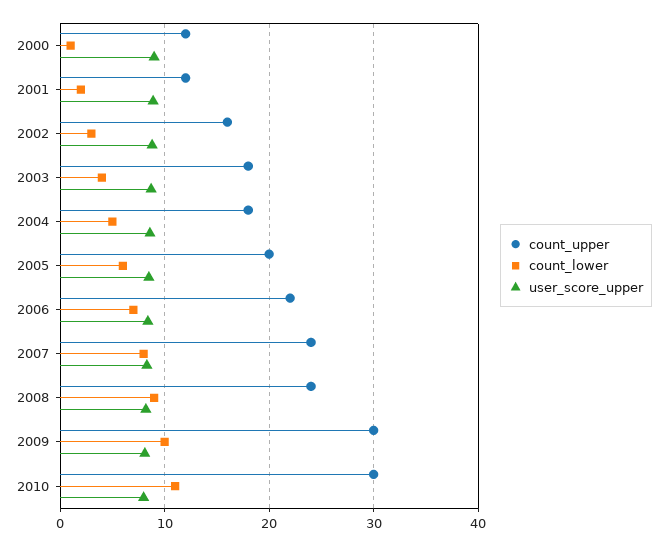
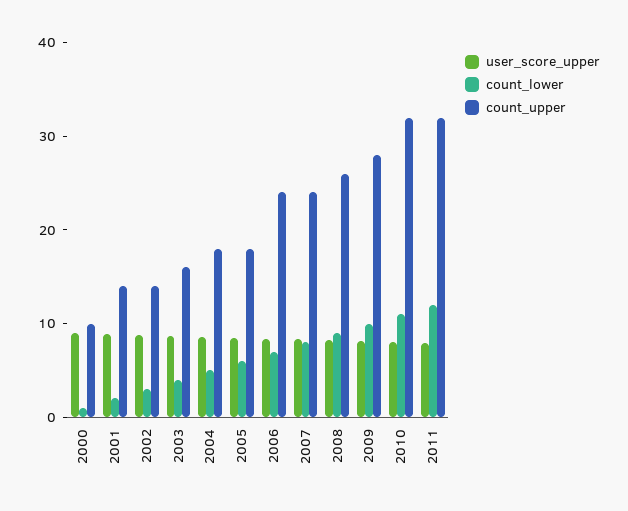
count_upper, 2000: 12 -> 10
count_upper, 2001: 12 -> 14
count_upper, 2002: 16 -> 14
count_upper, 2003: 18 -> 16
count_upper, 2005: 20 -> 18
count_upper, 2006: 22 -> 24
count_upper, 2008: 24 -> 26
count_upper, 2009: 30 -> 28
count_upper, 2010: 30 -> 32
user_score_upper, 2011: none -> 8
count_lower, 2011: none -> 12
count_upper, 2011: none -> 32

